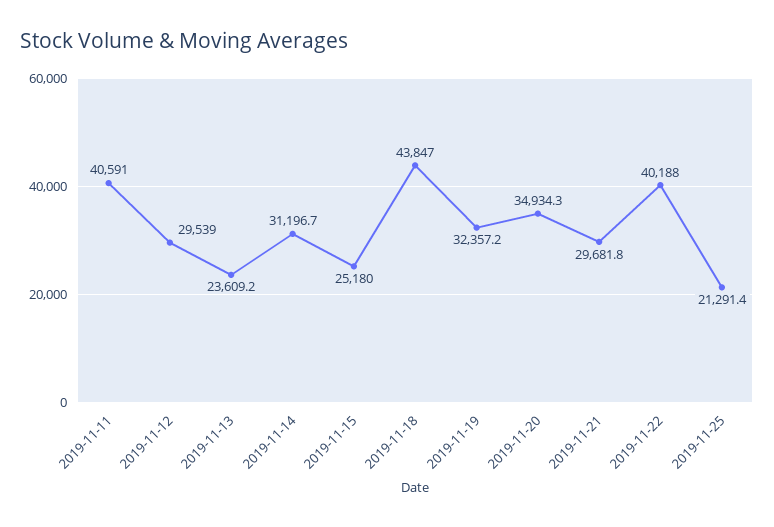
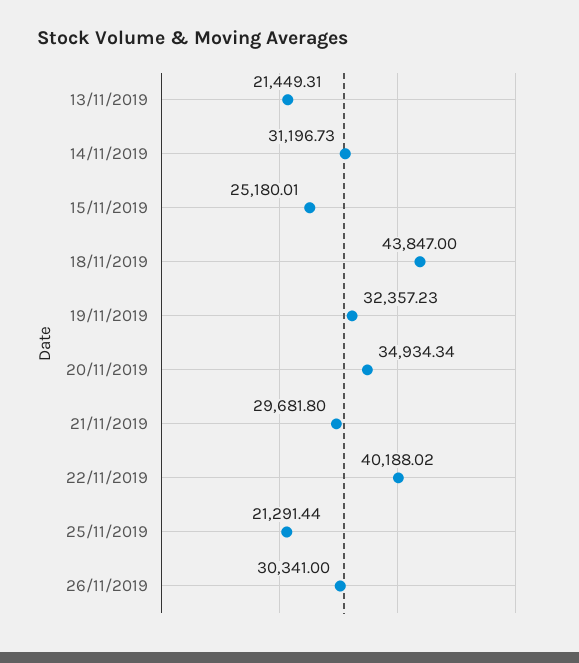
2019-11-11: 40591 -> none
2019-11-12: 29539 -> none
2019-11-13: 23609.2 -> 21449.31
26/11/2019: none -> 30341

